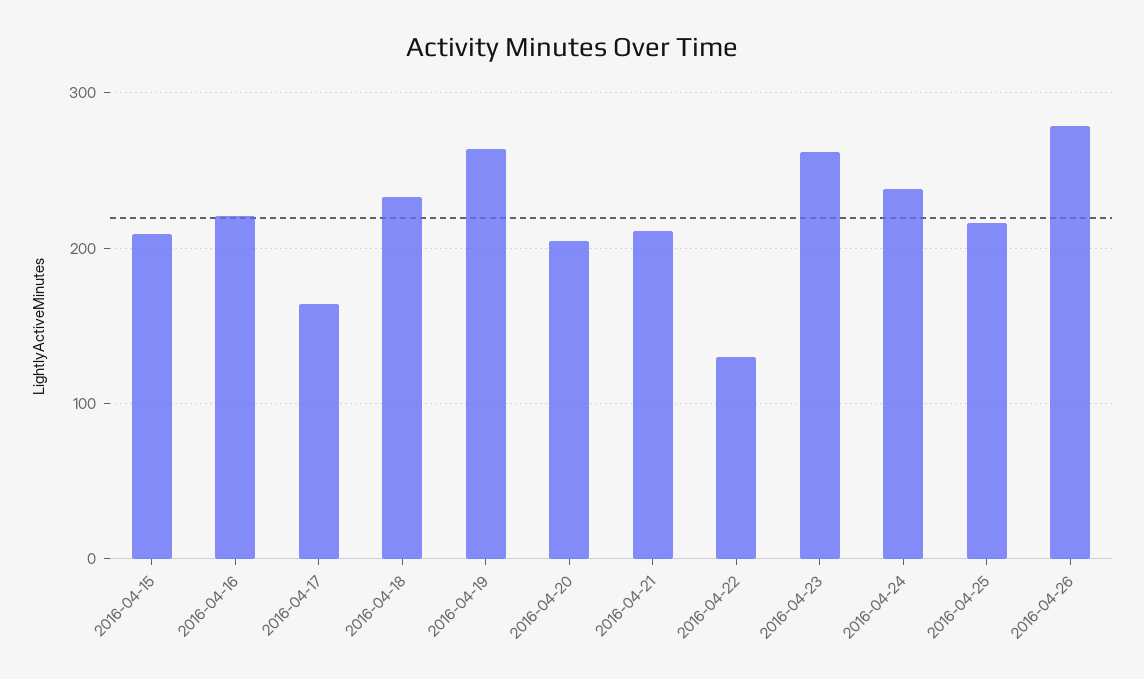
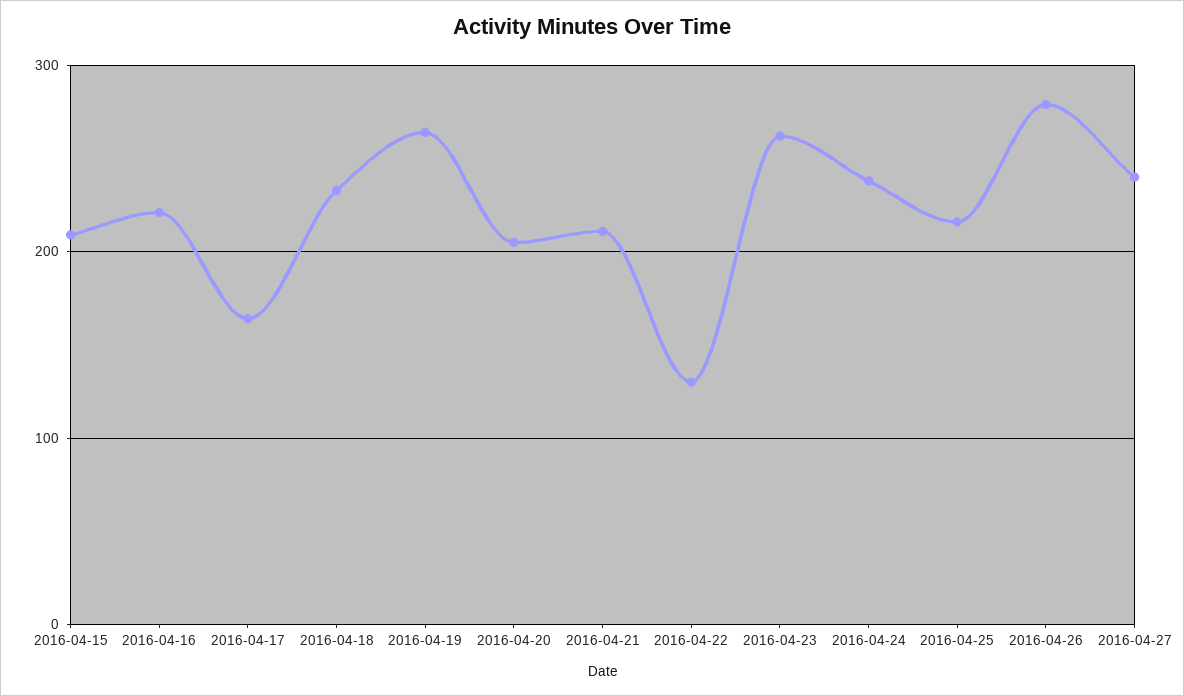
2016-04-27: none -> 240

